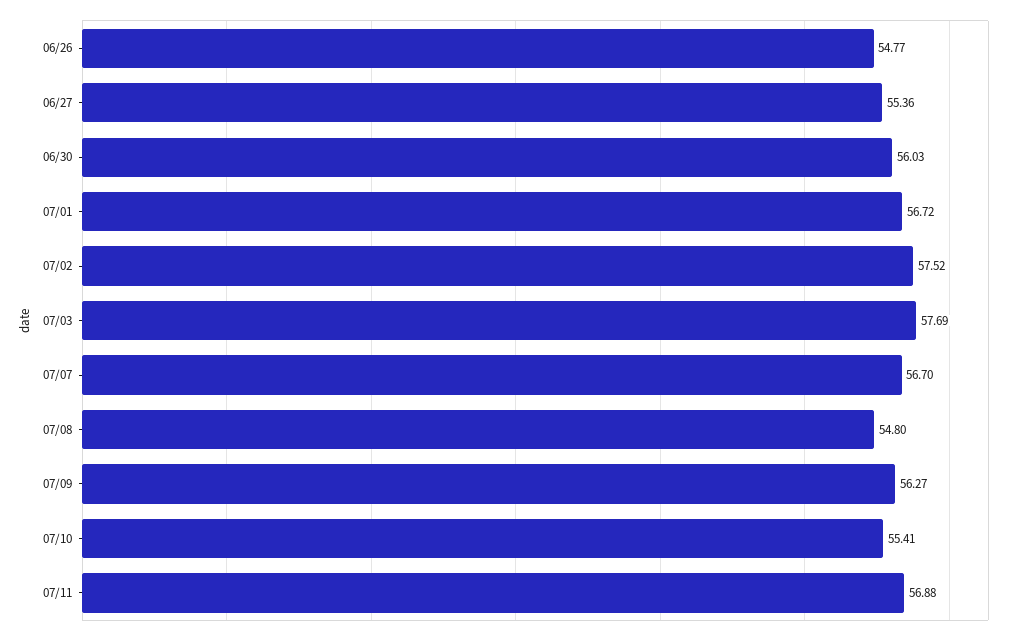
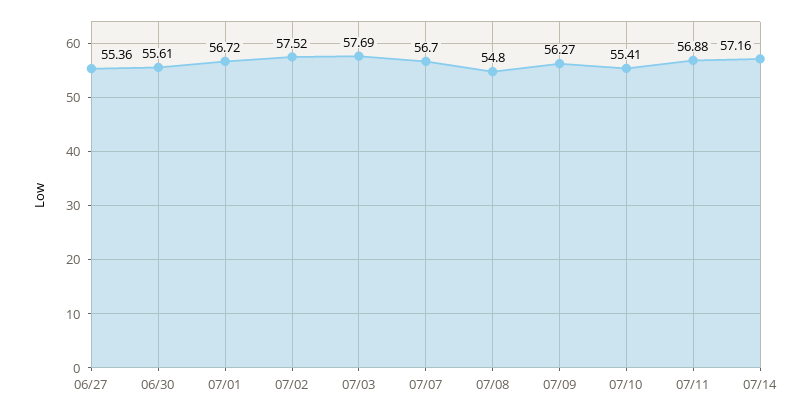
06/26: 54.77 -> none
06/30: 56.03 -> 55.61
07/14: none -> 57.16

